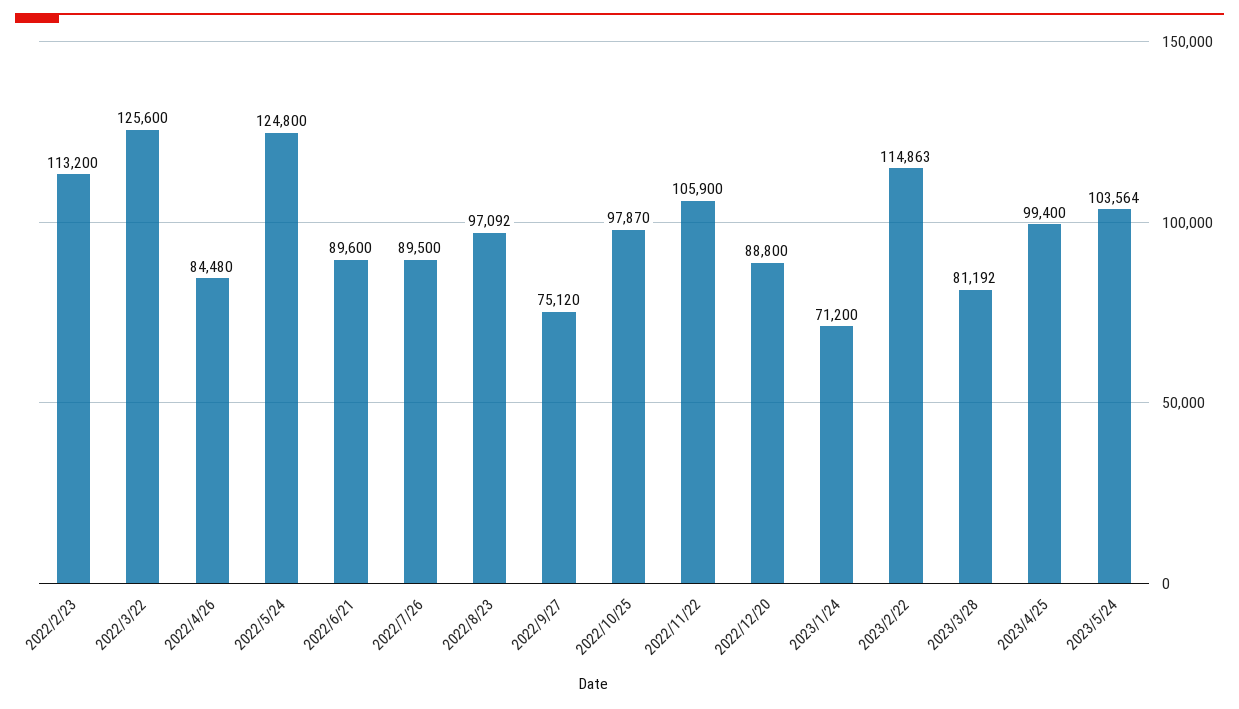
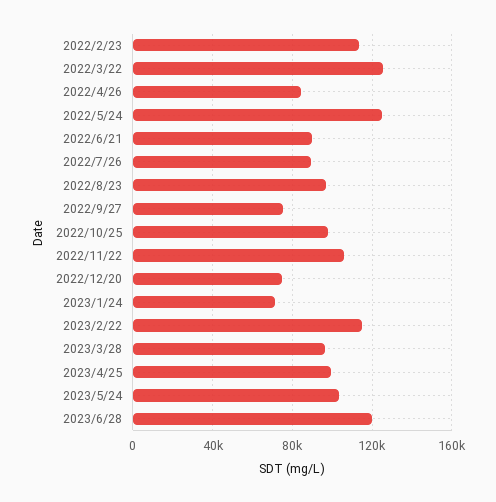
2022/12/20: 88800 -> 75000
2023/3/28: 81192 -> 95000
2023/6/28: none -> 120000

